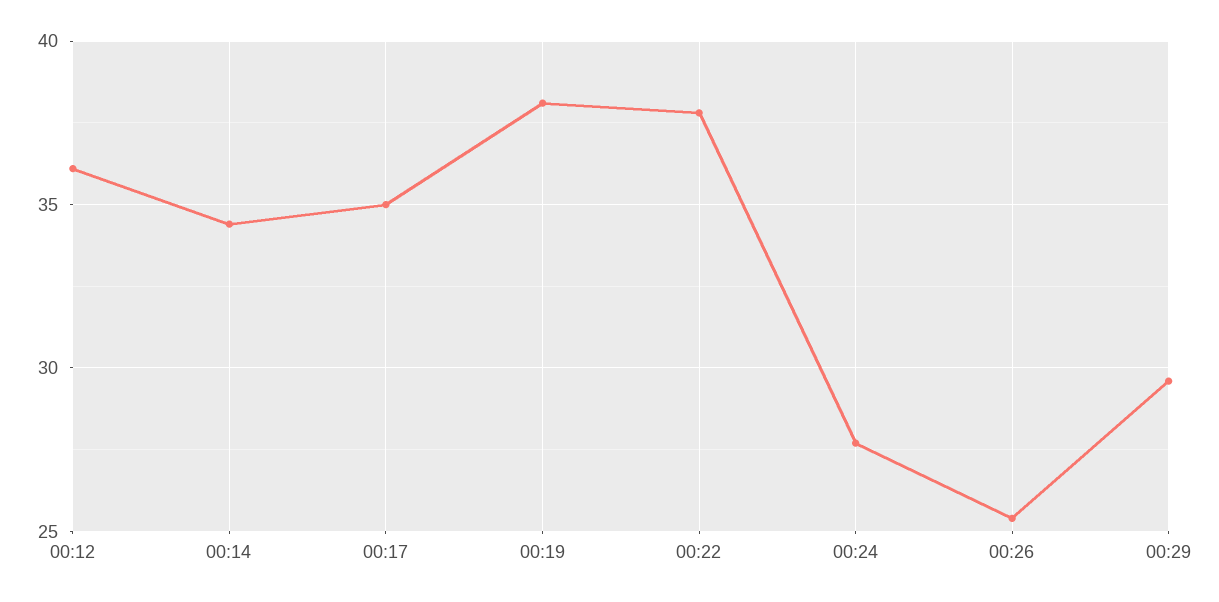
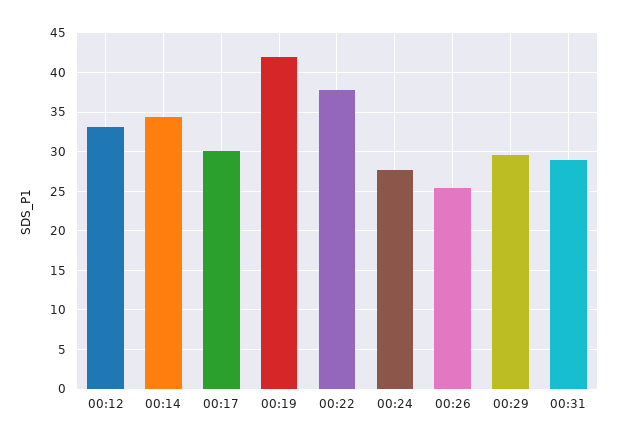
00:12: 36 -> 33
00:17: 35 -> 30
00:19: 38 -> 42
00:31: none -> 29

